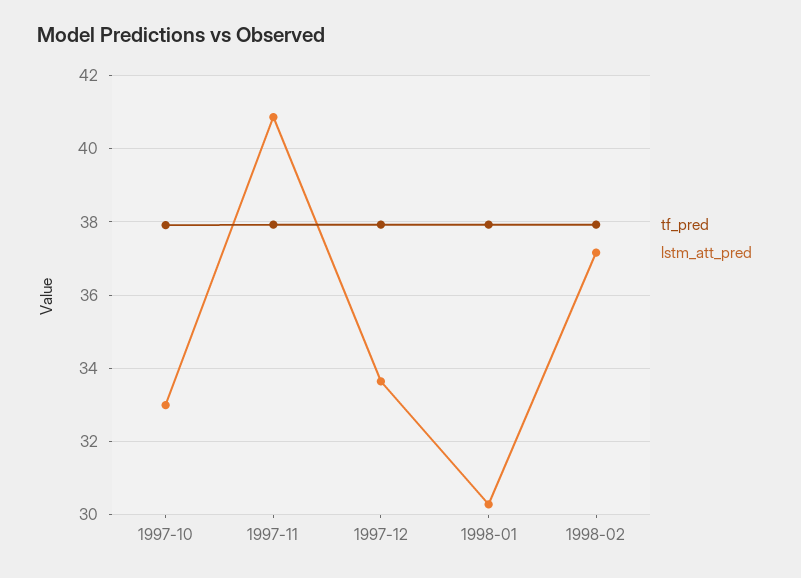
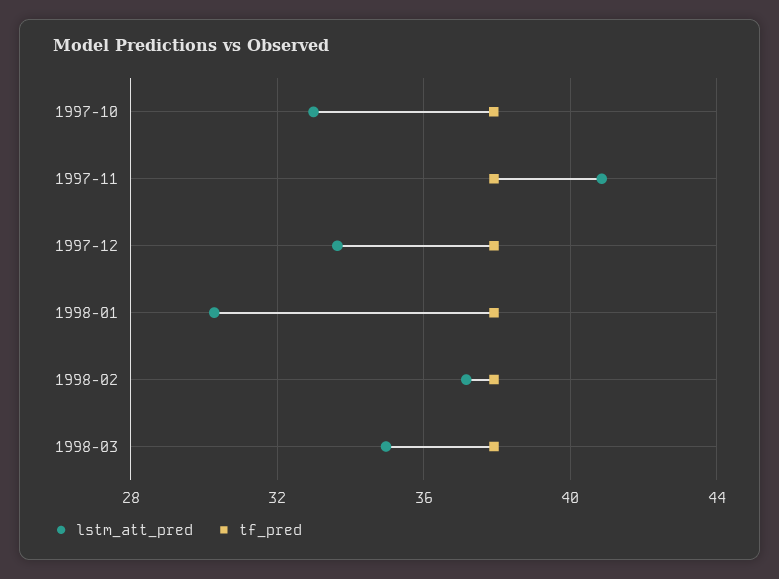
lstm_att_pred, 1998-03: none -> 35
tf_pred, 1998-03: none -> 38

